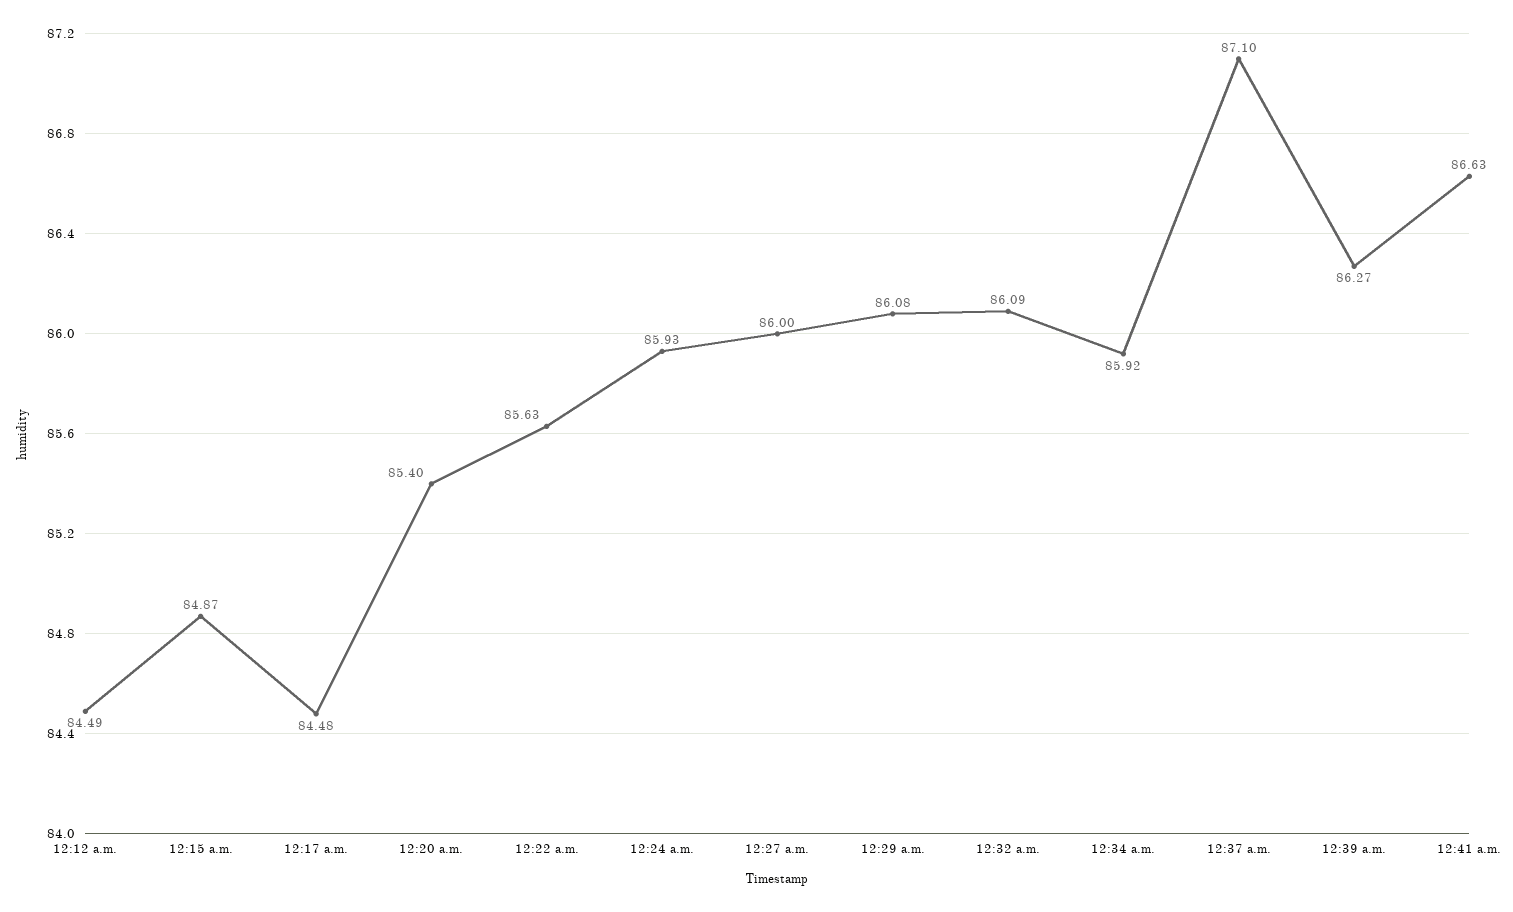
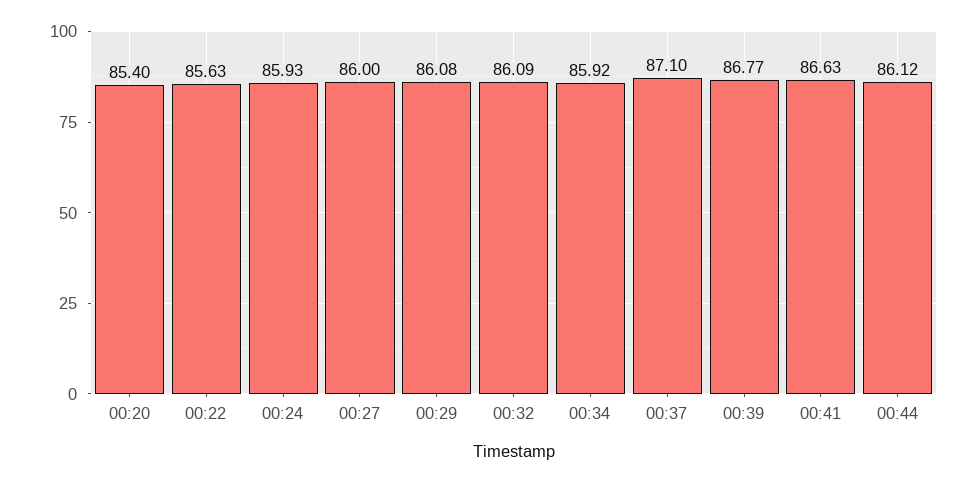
12:12 a.m.: 84.49 -> none
12:15 a.m.: 84.87 -> none
12:17 a.m.: 84.48 -> none
12:39 a.m.: 86.27 -> 86.77
00:44: none -> 86.12

